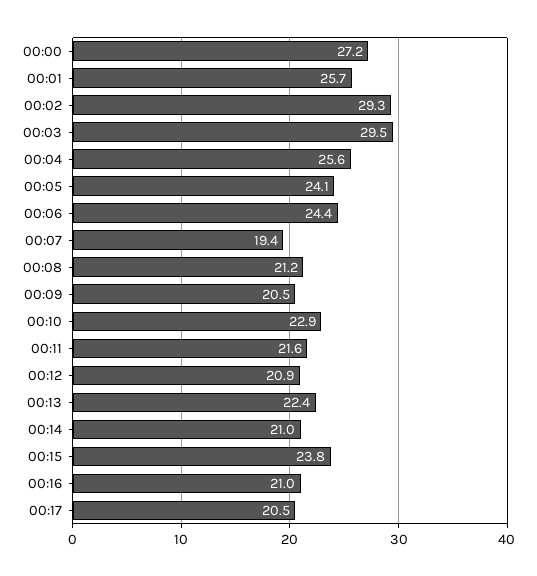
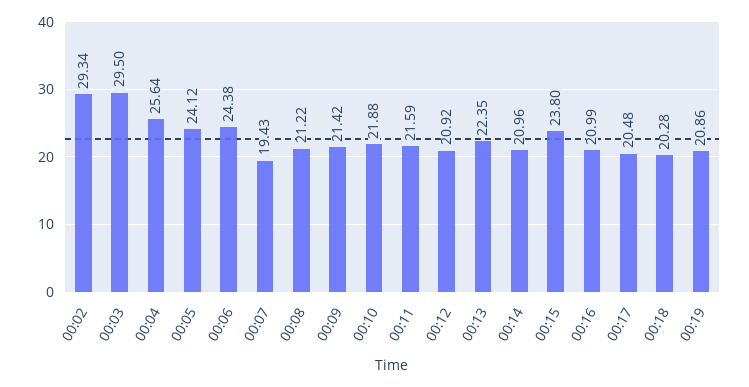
00:00: 27.2 -> none
00:01: 25.7 -> none
00:09: 20.5 -> 21.42
00:10: 22.9 -> 21.88
00:18: none -> 20.28
00:19: none -> 20.86

